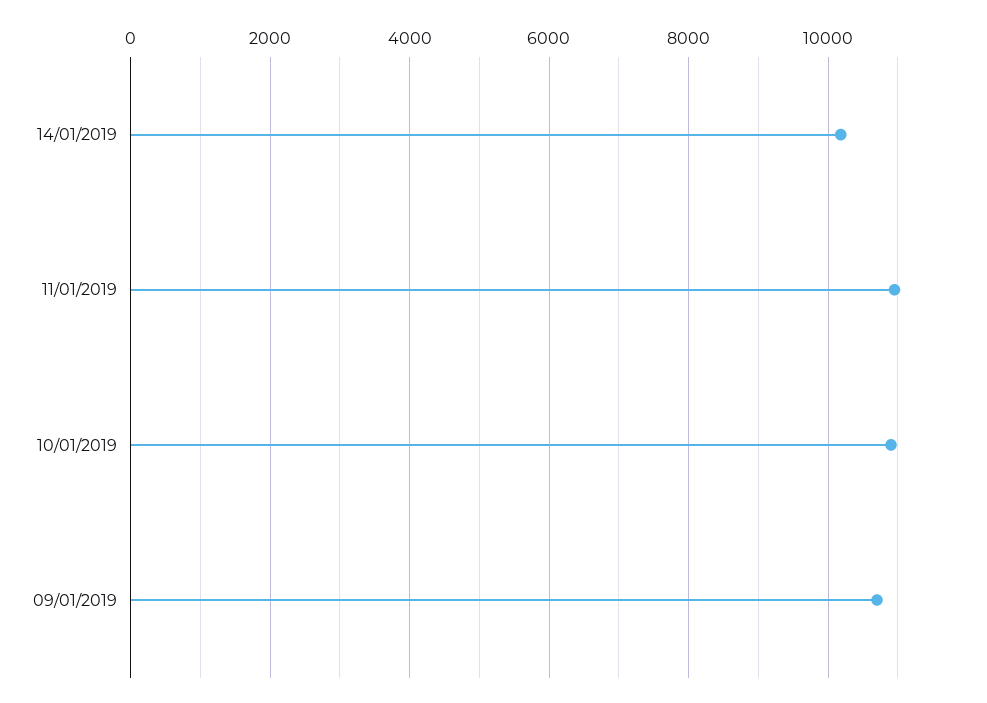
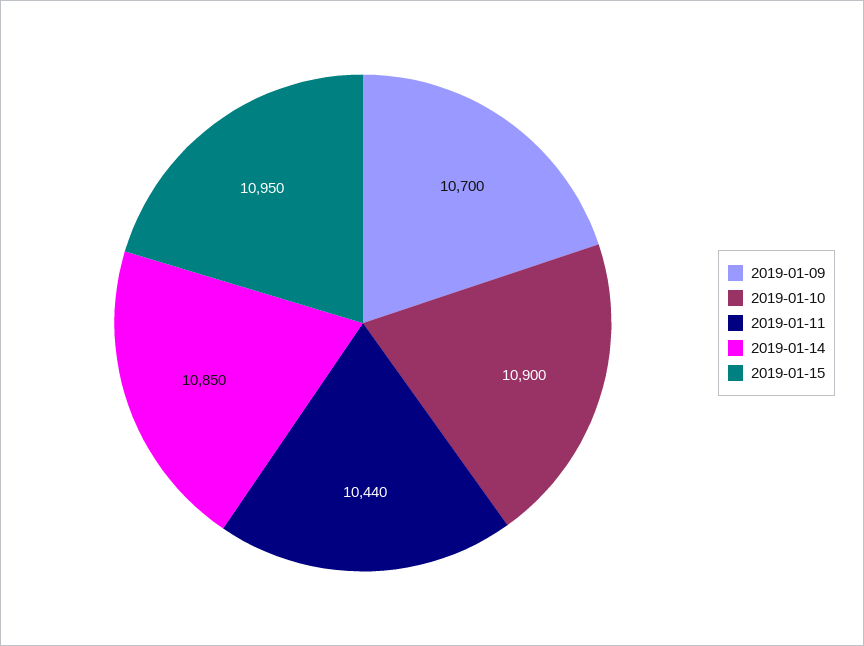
14/01/2019: 10200 -> 10850
11/01/2019: 11000 -> 10440
2019-01-15: none -> 10950

